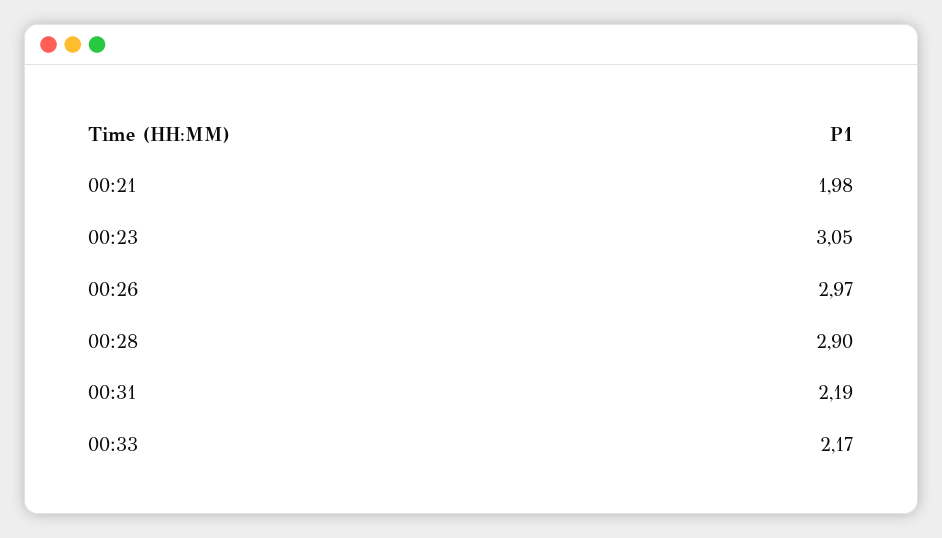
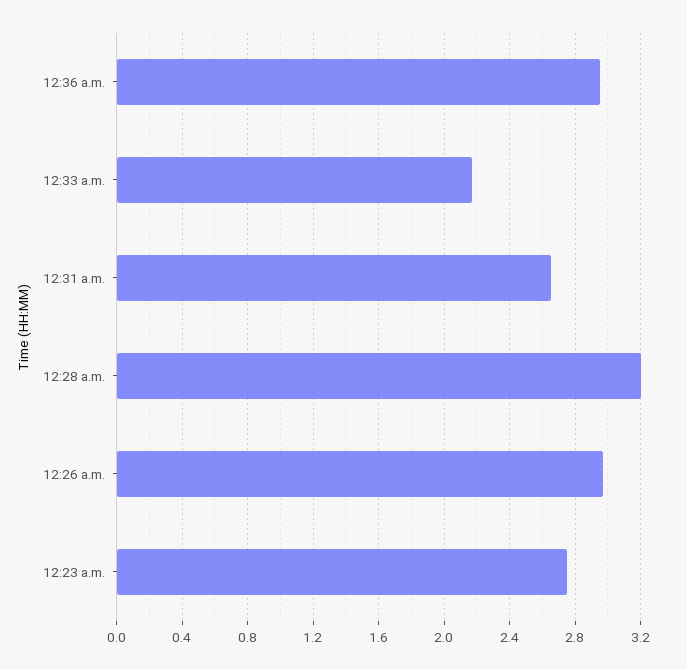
00:21: 1.98 -> none
00:23: 3.05 -> 2.75
00:28: 2.9 -> 3.2
00:31: 2.19 -> 2.65
12:36 a.m.: none -> 2.95

